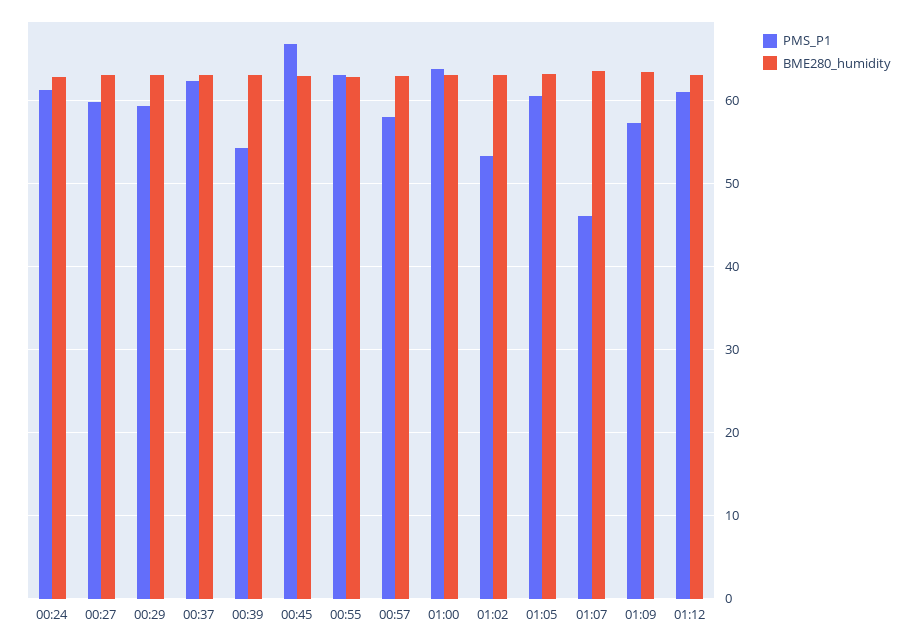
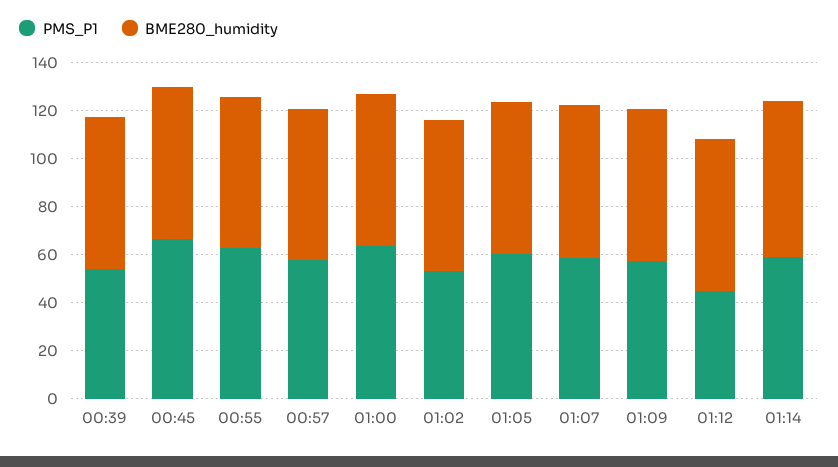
PMS_P1, 00:24: 61 -> none
BME280_humidity, 00:24: 63 -> none
PMS_P1, 00:27: 60 -> none
BME280_humidity, 00:27: 63 -> none
PMS_P1, 00:29: 59 -> none
BME280_humidity, 00:29: 63 -> none
PMS_P1, 00:37: 62 -> none
BME280_humidity, 00:37: 63 -> none
PMS_P1, 01:07: 46 -> 60
PMS_P1, 01:12: 61 -> 45
PMS_P1, 01:14: none -> 60
BME280_humidity, 01:14: none -> 65

